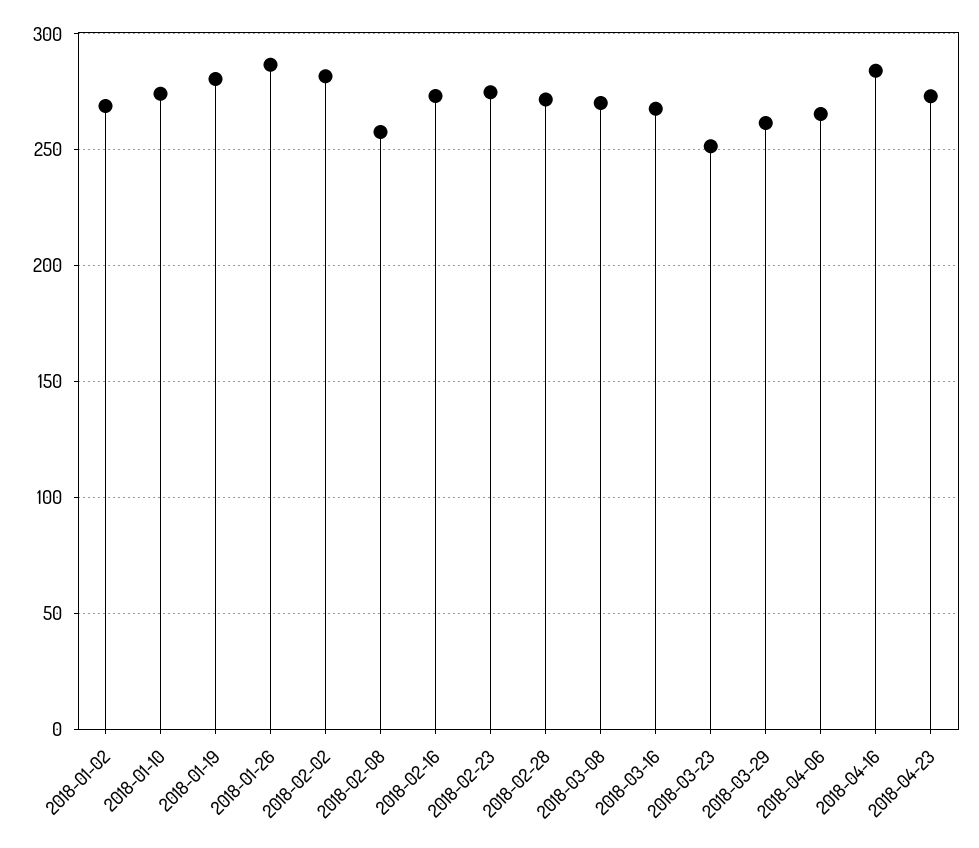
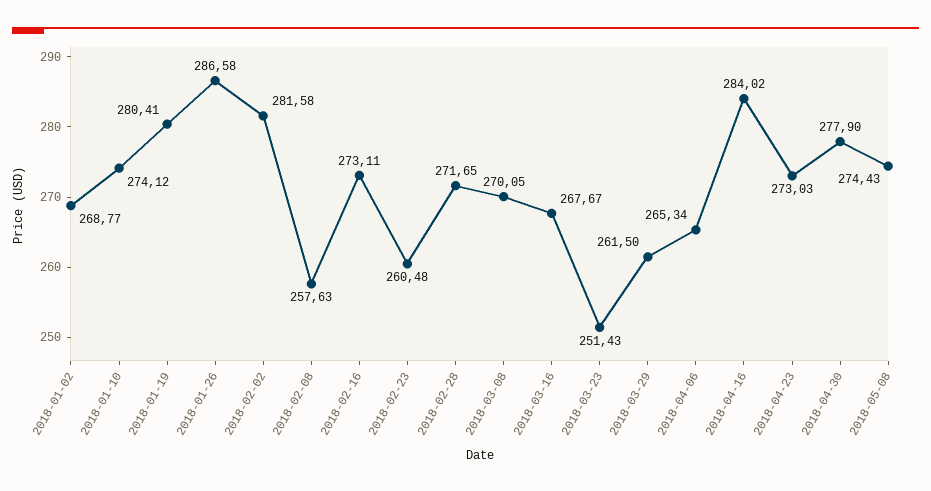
2018-02-23: 275 -> 260.48
2018-04-30: none -> 277.9
2018-05-08: none -> 274.43

